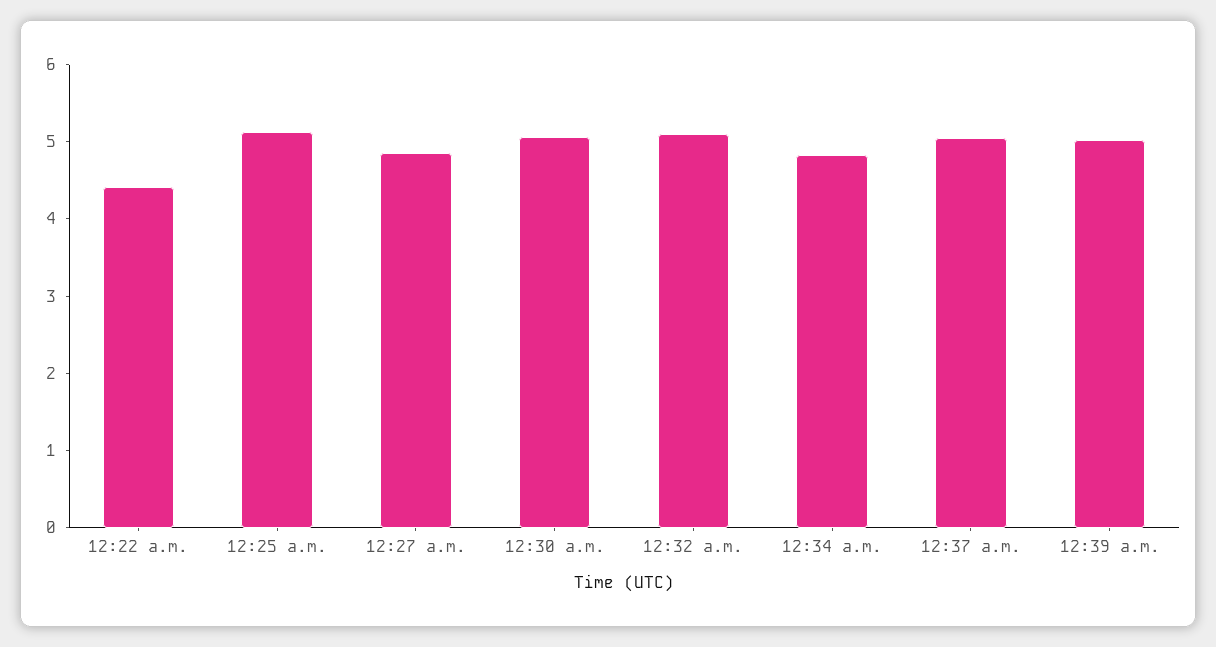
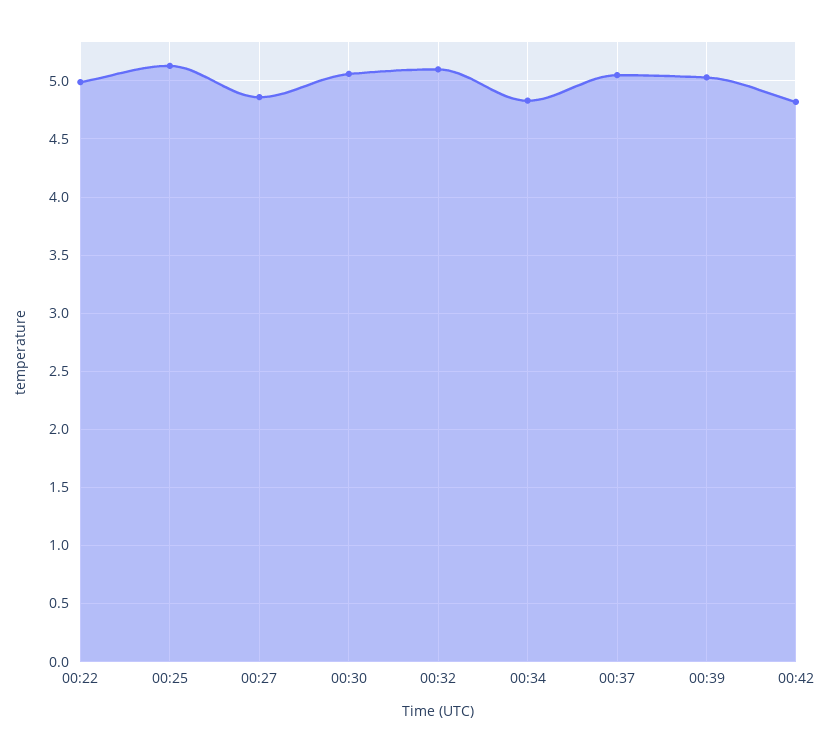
12:22 a.m.: 4.4 -> 5
00:42: none -> 4.8

